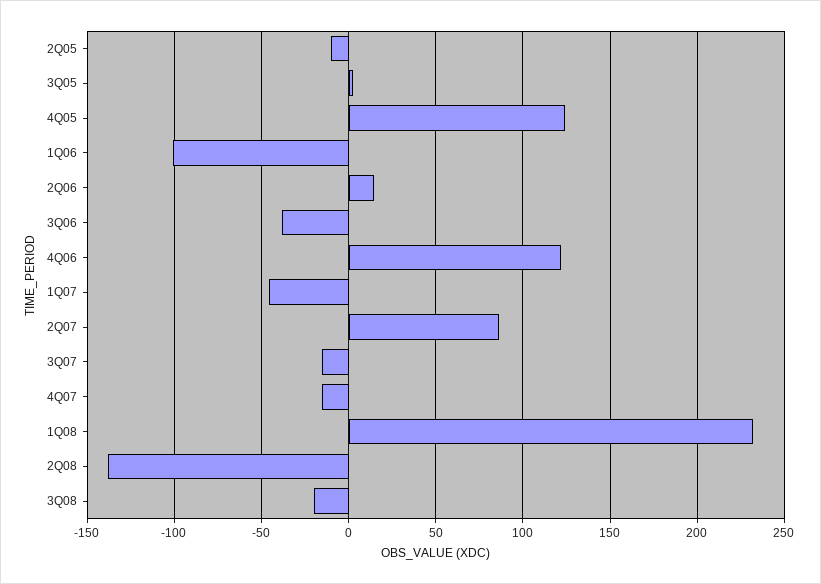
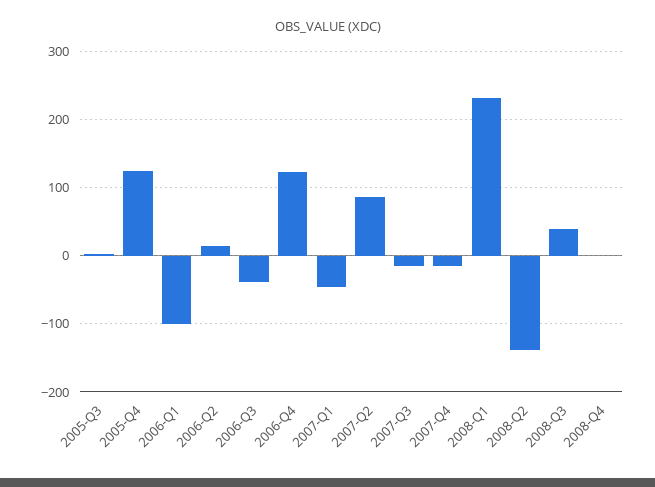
2Q05: -10 -> none
3Q08: -20 -> 40
2008-Q4: none -> 0

